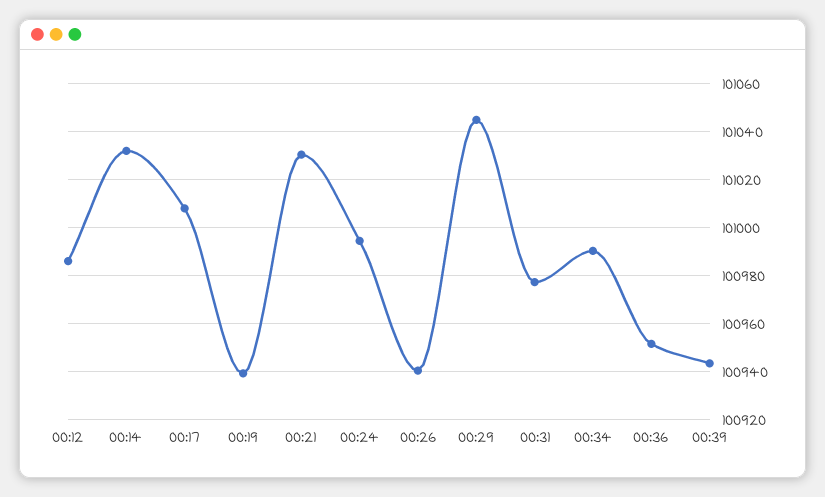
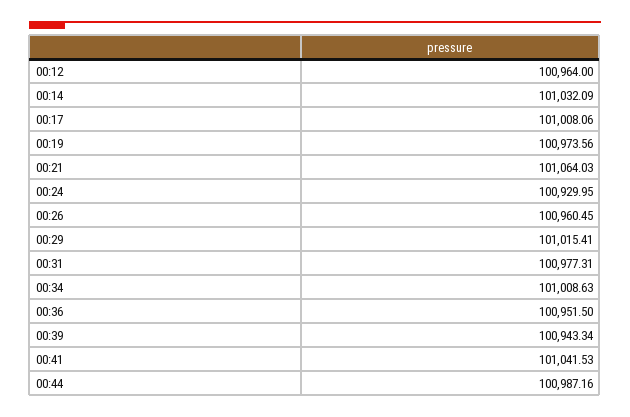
00:12: 100985 -> 100964
00:19: 100940 -> 100973.56
00:21: 101030 -> 101064.03
00:24: 100995 -> 100929.95
00:26: 100940 -> 100960.45
00:29: 101045 -> 101015.41
00:34: 100990 -> 101008.63
00:41: none -> 101041.53
00:44: none -> 100987.16

